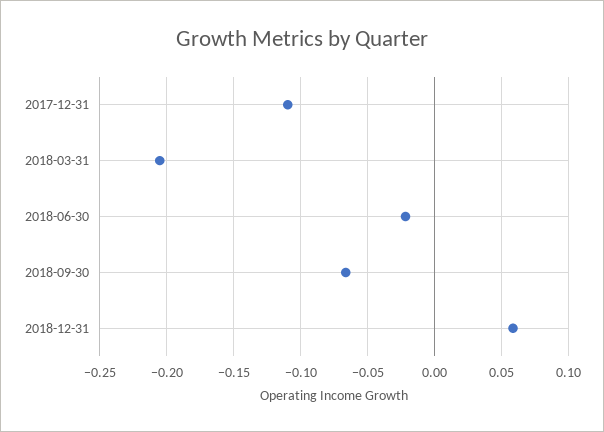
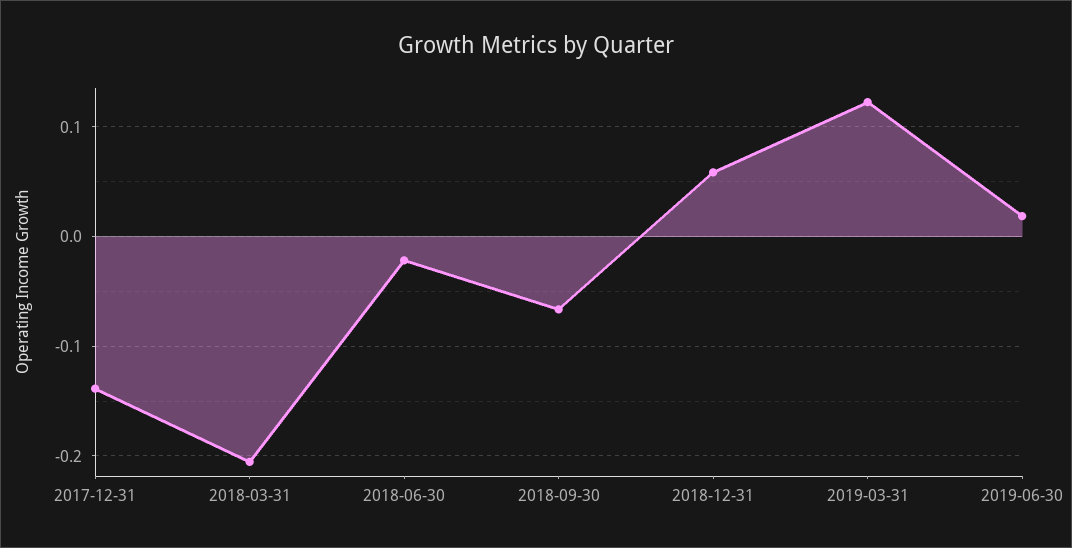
2017-12-31: -0.11 -> -0.14
2019-03-31: none -> 0.12
2019-06-30: none -> 0.02

